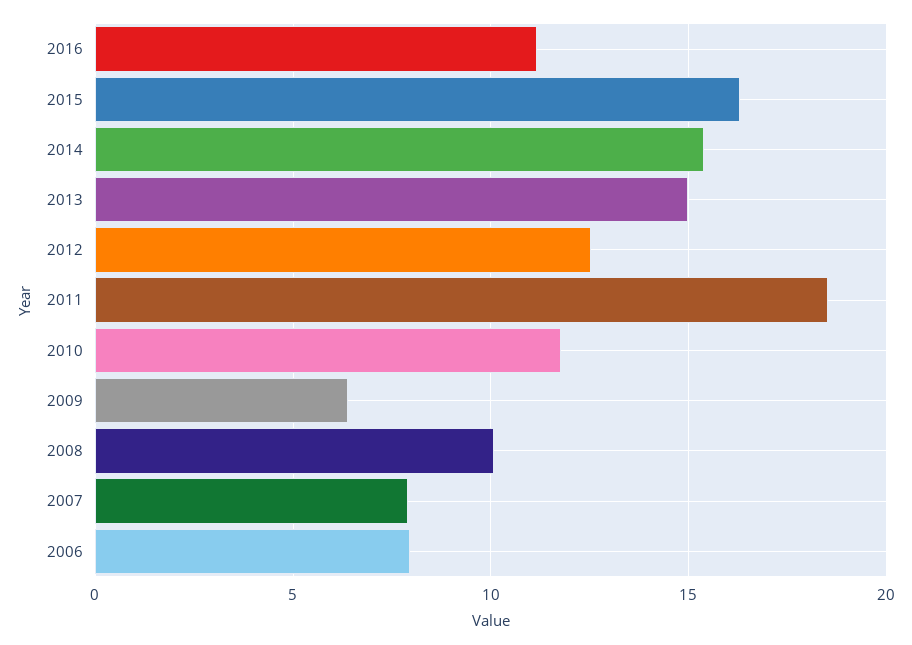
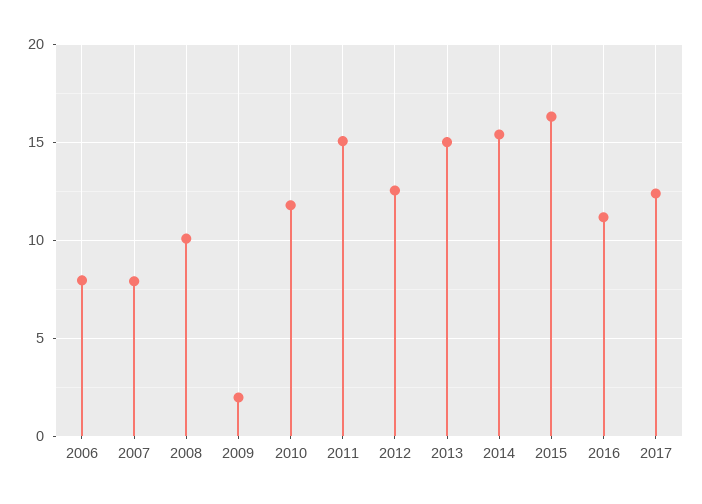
2011: 18.5 -> 15
2009: 6.5 -> 2
2017: none -> 12.5

